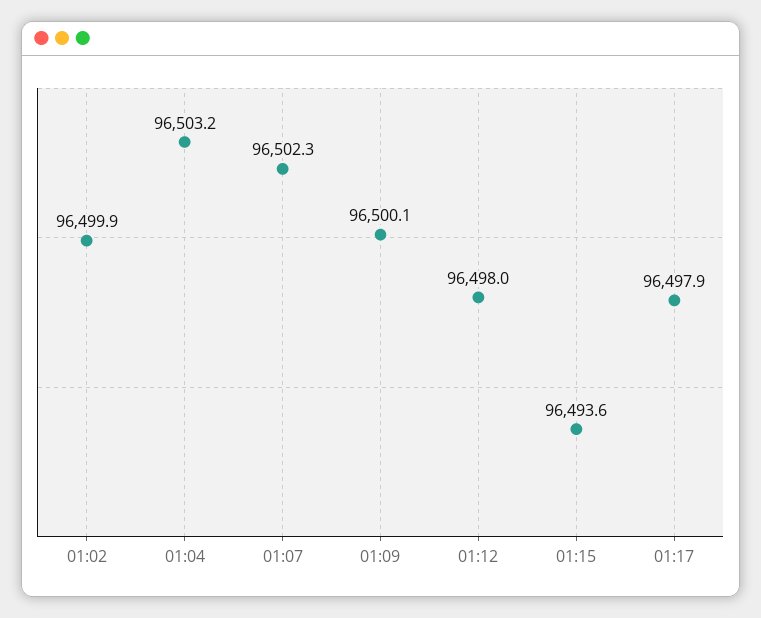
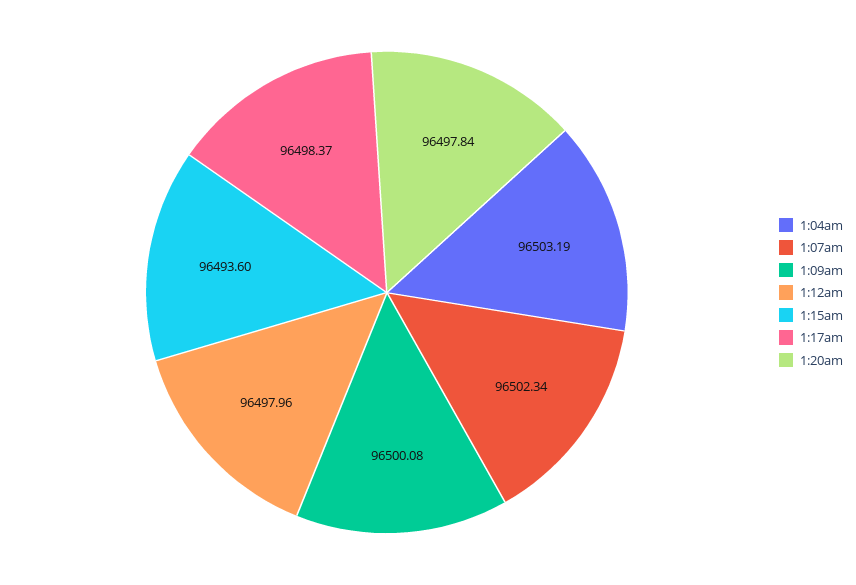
01:02: 96499.9 -> none
01:17: 96497.9 -> 96498.37
1:20am: none -> 96497.84

